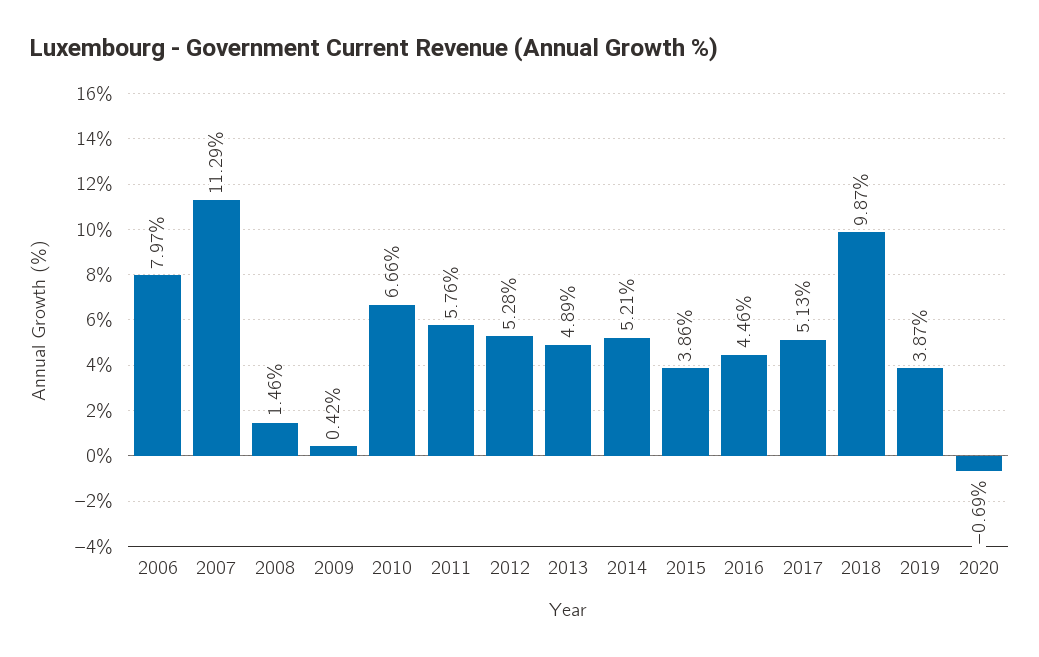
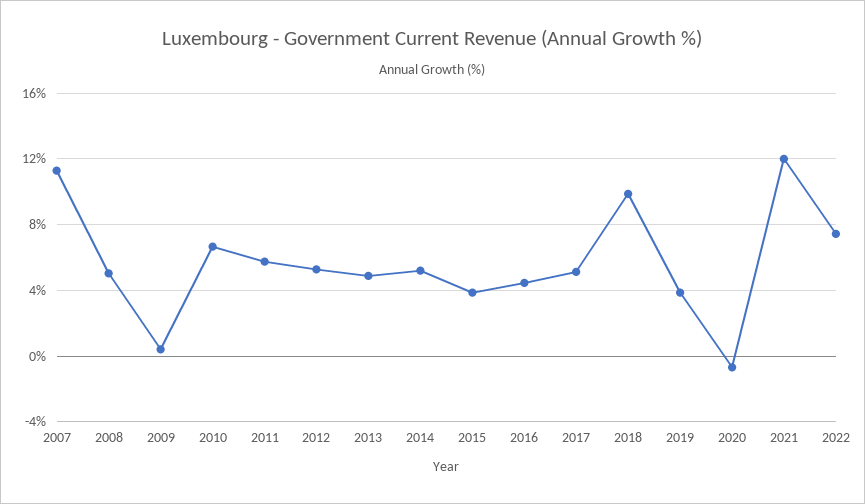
2006: 7.97 -> none
2008: 1.46 -> 5
2021: none -> 12
2022: none -> 7.5

